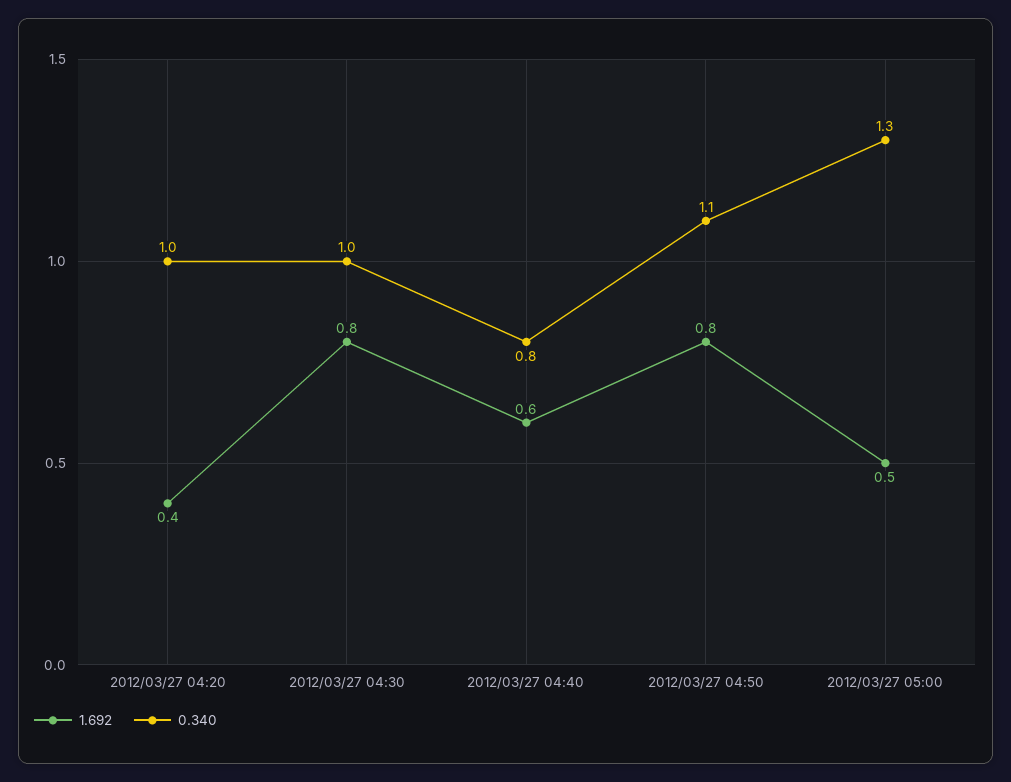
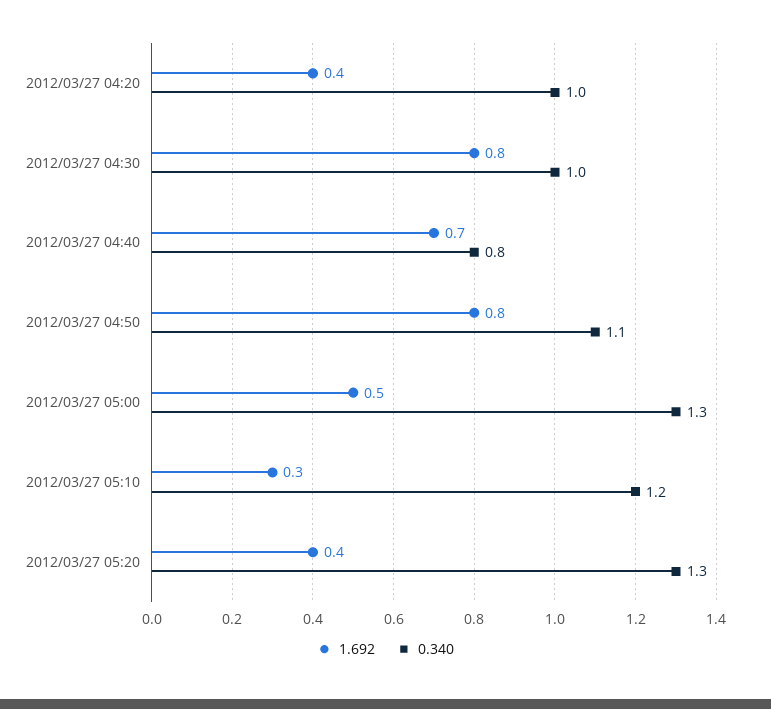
1.692, 2012/03/27 04:40: 0.6 -> 0.7
1.692, 2012/03/27 05:10: none -> 0.3
0.340, 2012/03/27 05:10: none -> 1.2
1.692, 2012/03/27 05:20: none -> 0.4
0.340, 2012/03/27 05:20: none -> 1.3

